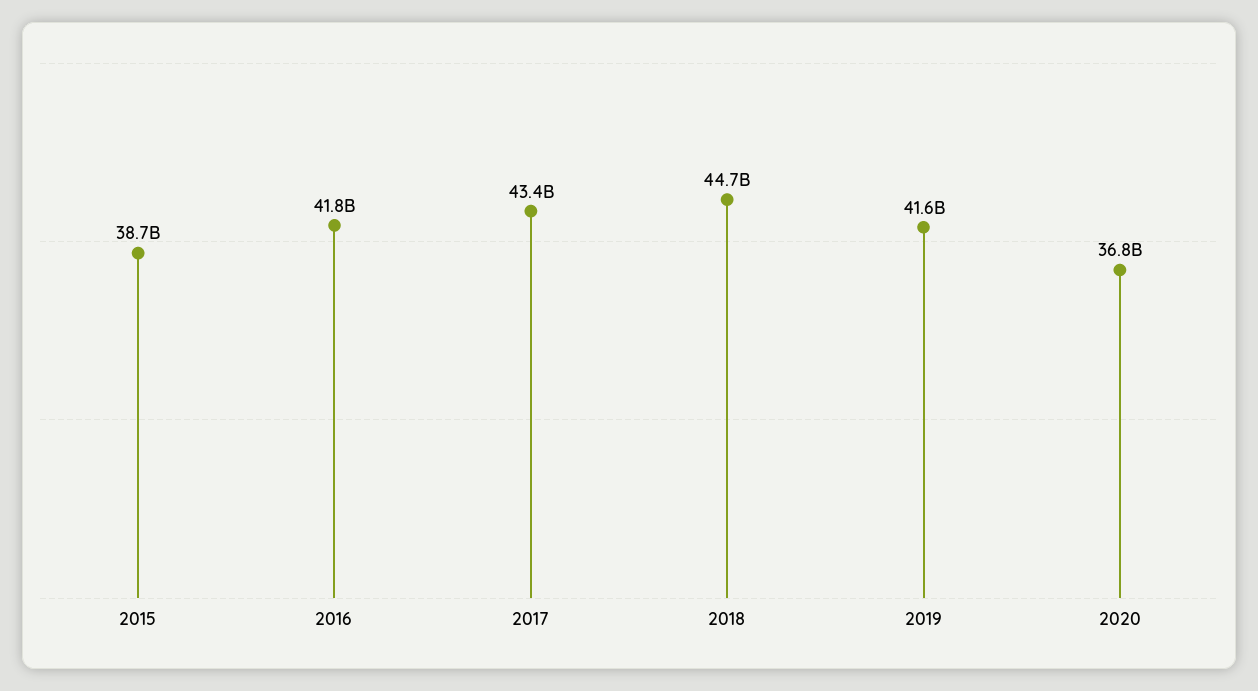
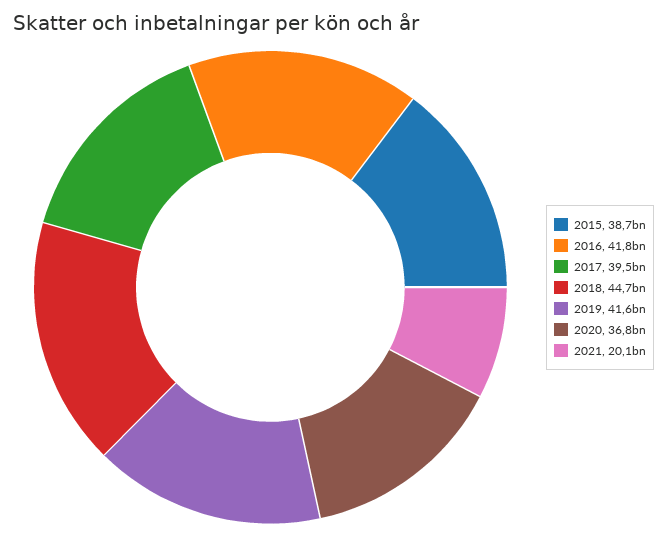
2017: 43400000000 -> 39500000000
2021: none -> 20100000000

